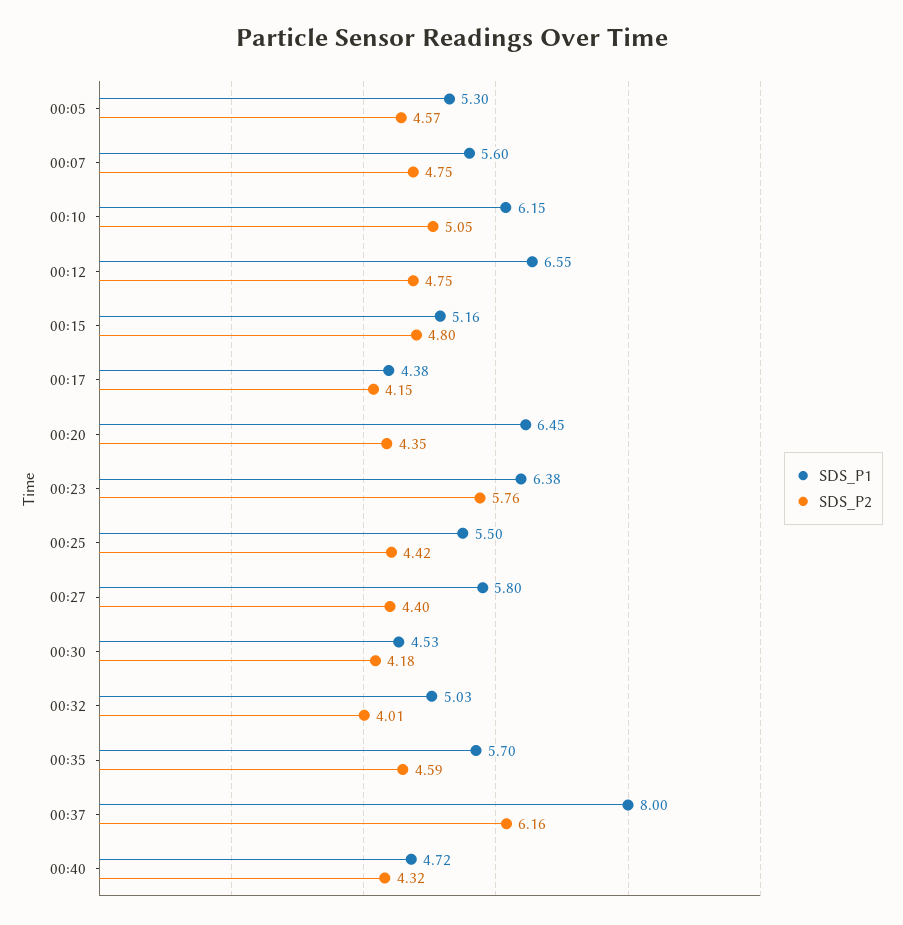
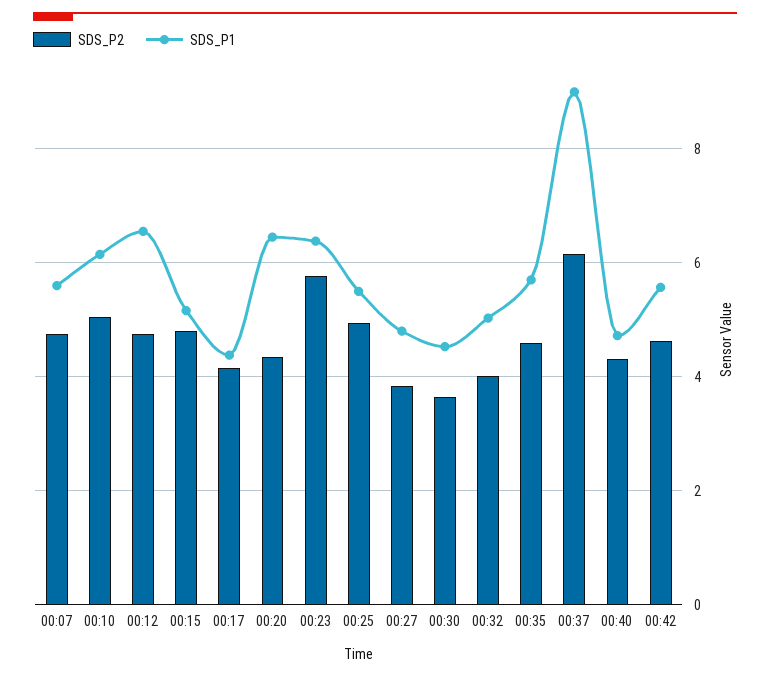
SDS_P1, 00:05: 5.3 -> none
SDS_P2, 00:05: 4.57 -> none
SDS_P2, 00:25: 4.42 -> 5
SDS_P1, 00:27: 5.8 -> 4.8
SDS_P2, 00:27: 4.4 -> 3.8
SDS_P2, 00:30: 4.18 -> 3.6
SDS_P1, 00:37: 8 -> 9
SDS_P2, 00:42: none -> 4.6
SDS_P1, 00:42: none -> 5.6

